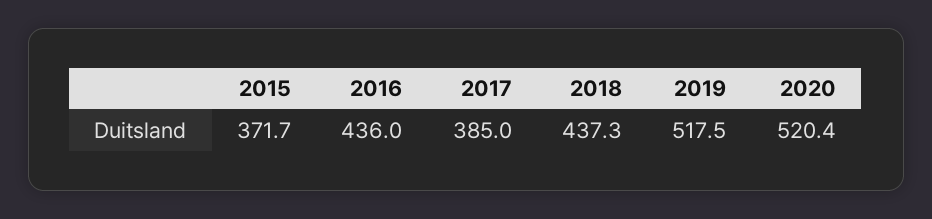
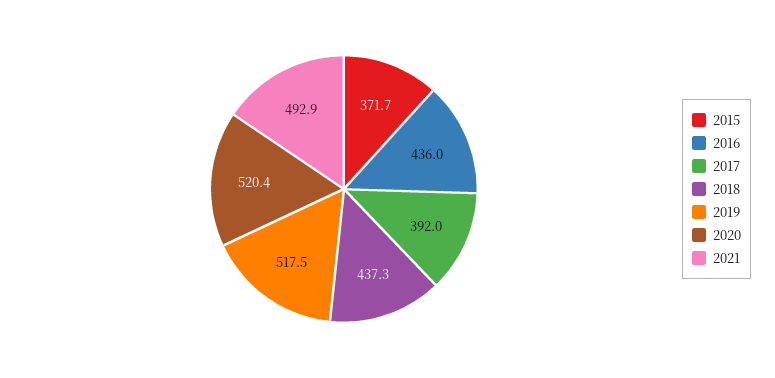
2017: 385 -> 392
2021: none -> 492.9

